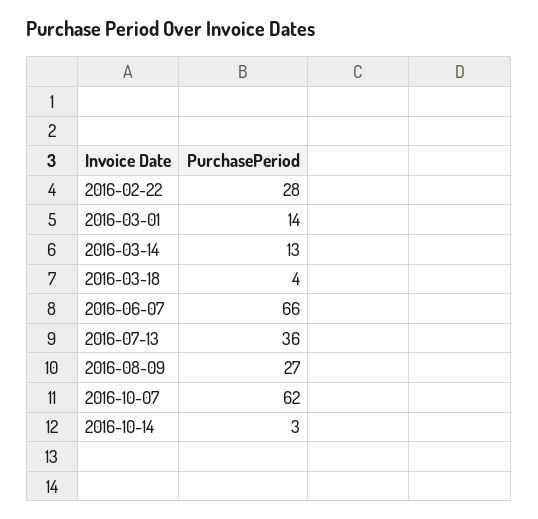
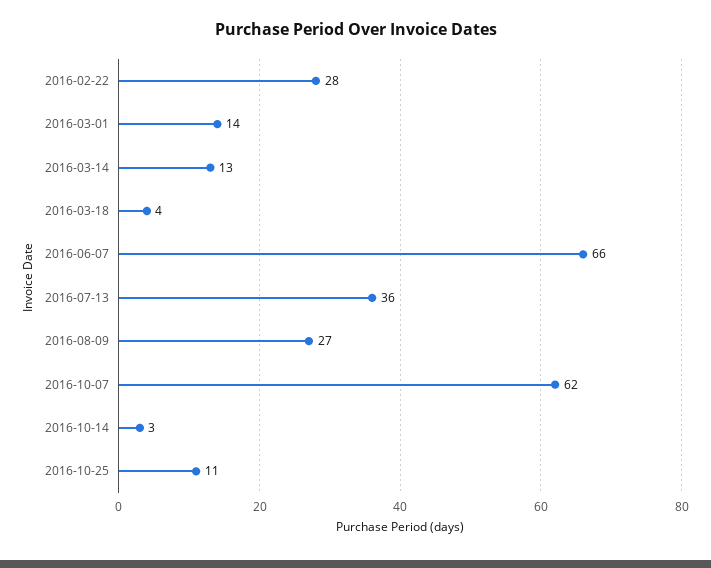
2016-10-25: none -> 11

